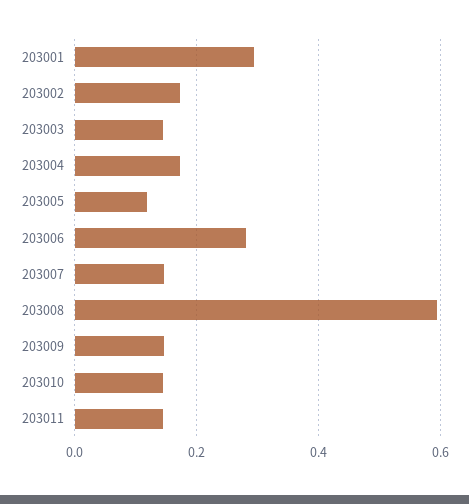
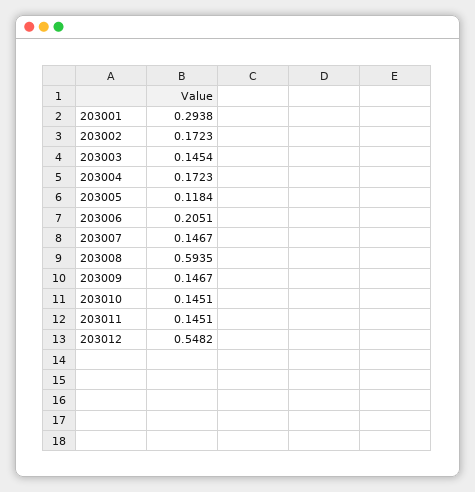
203006: 0.28 -> 0.2051
203012: none -> 0.5482

